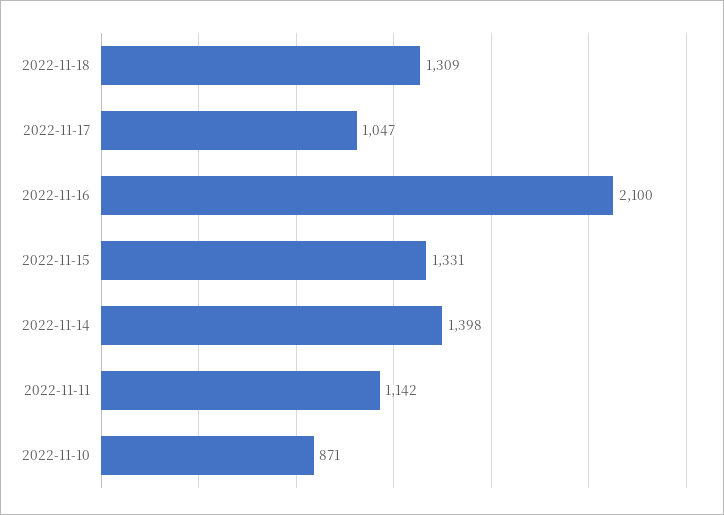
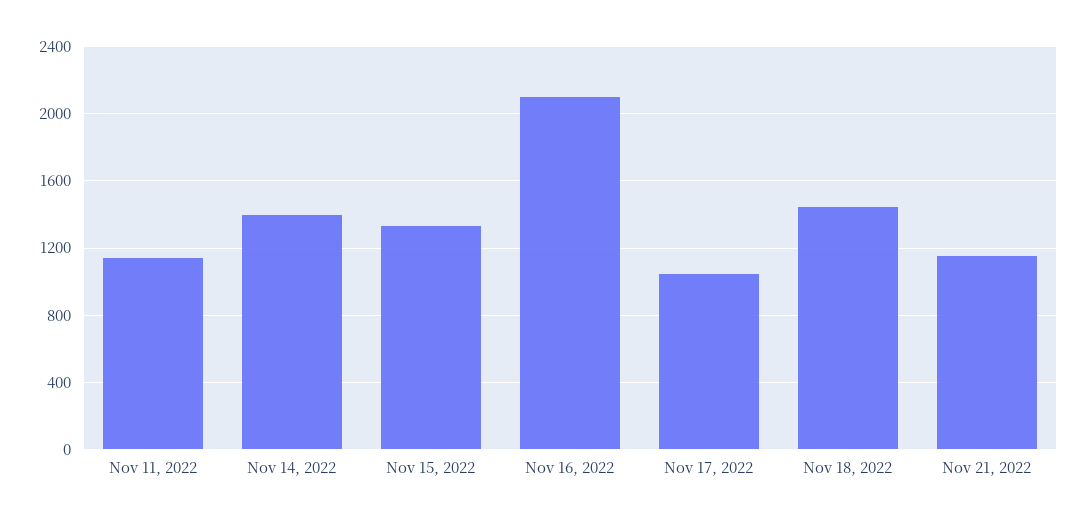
2022-11-18: 1309 -> 1450
2022-11-10: 871 -> none
Nov 21, 2022: none -> 1150

